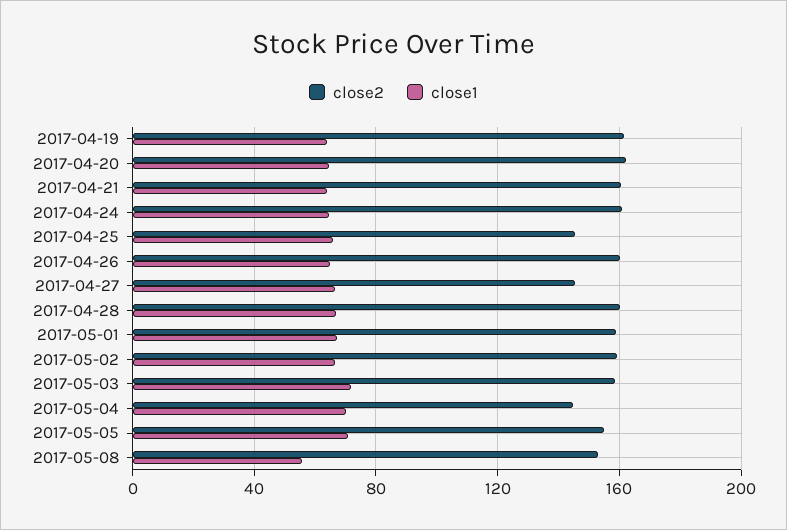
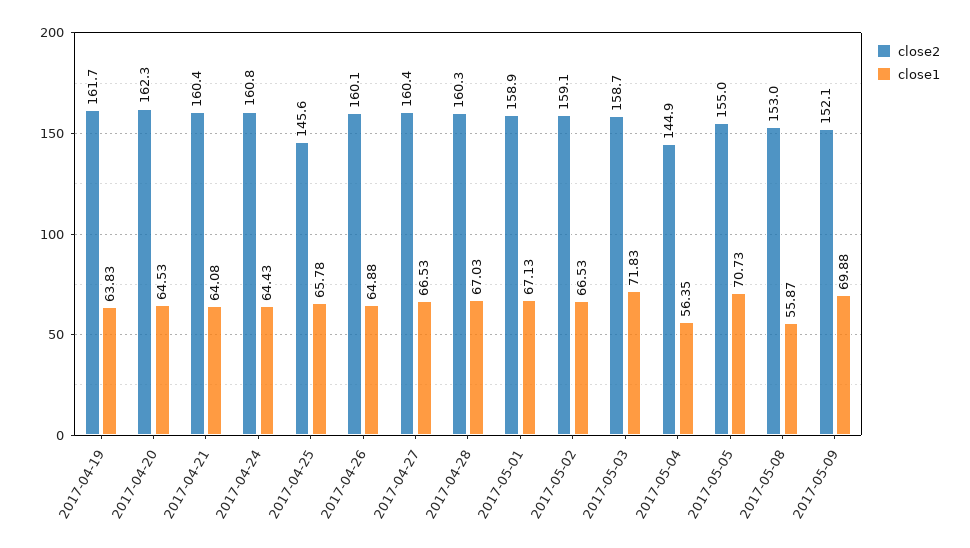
close2, 2017-04-27: 145 -> 160.4
close1, 2017-05-04: 70 -> 56.35
close2, 2017-05-09: none -> 152.1
close1, 2017-05-09: none -> 69.88

